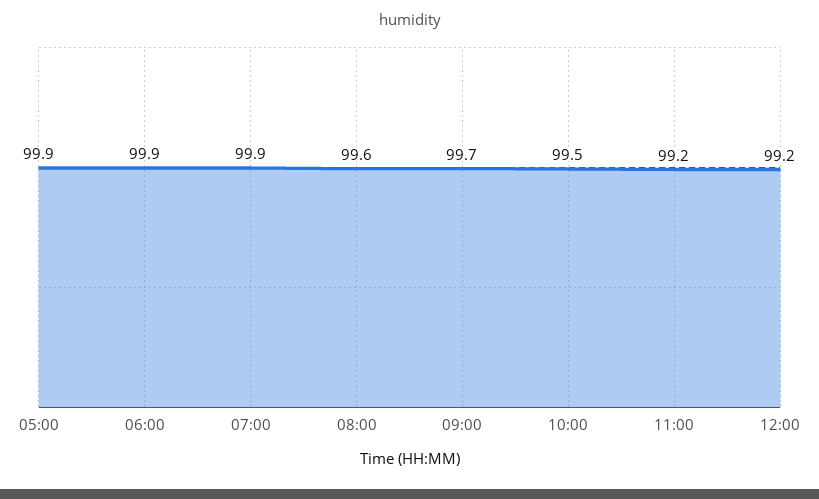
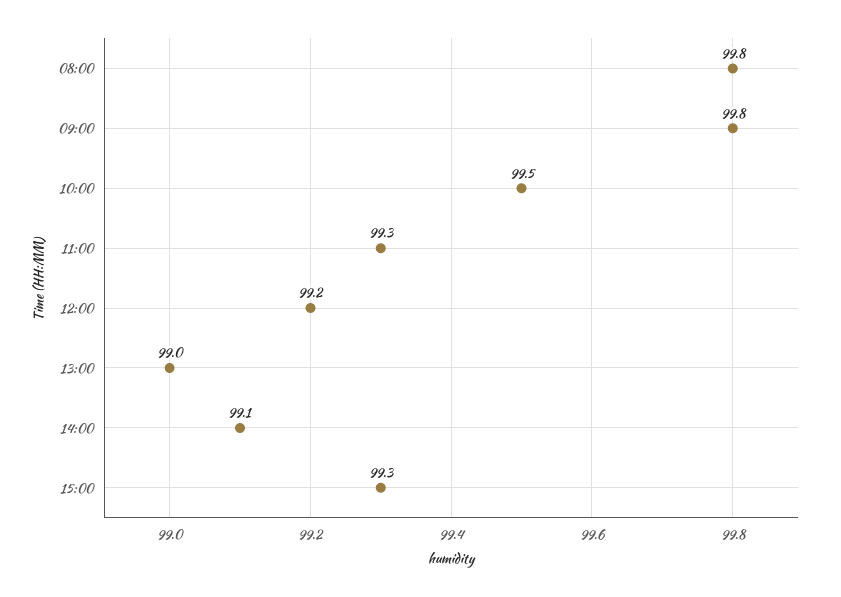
05:00: 99.9 -> none
06:00: 99.9 -> none
07:00: 99.9 -> none
08:00: 99.6 -> 99.8
09:00: 99.7 -> 99.8
11:00: 99.2 -> 99.3
13:00: none -> 99
14:00: none -> 99.1
15:00: none -> 99.3

